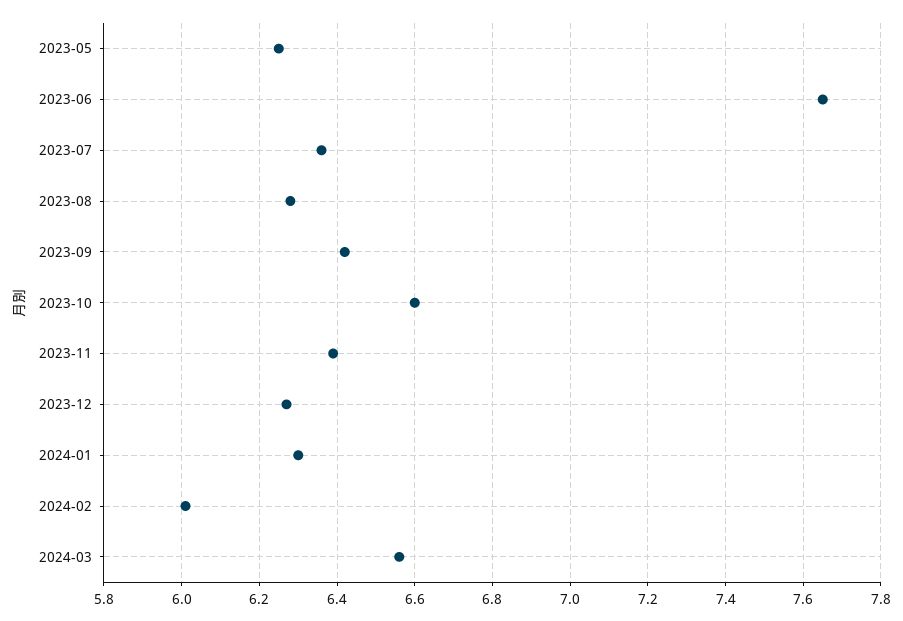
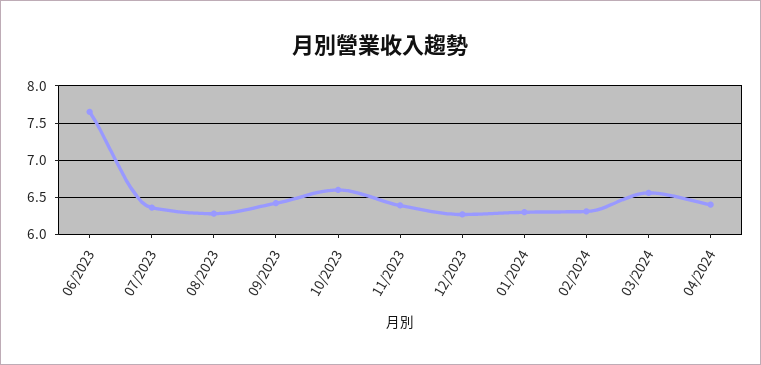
2023-05: 6.25 -> none
2024-02: 6 -> 6.3
04/2024: none -> 6.4

